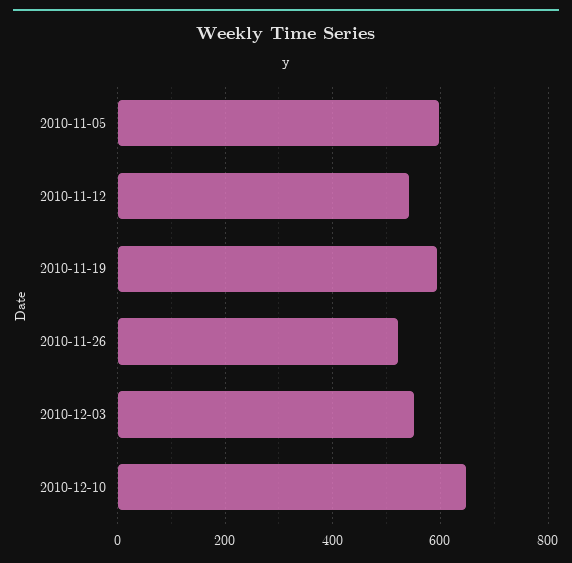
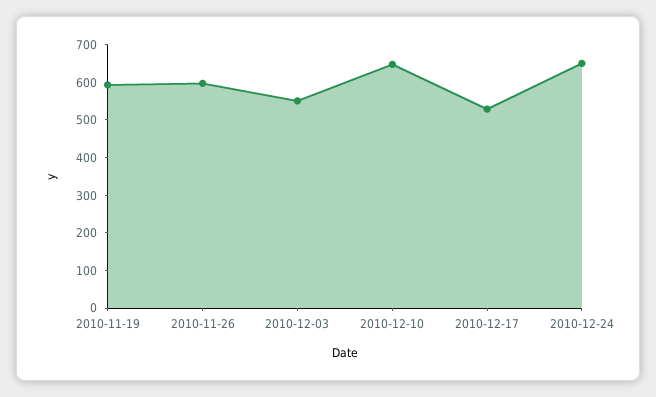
2010-11-05: 600 -> none
2010-11-12: 540 -> none
2010-11-26: 520 -> 600
2010-12-17: none -> 525
2010-12-24: none -> 650

